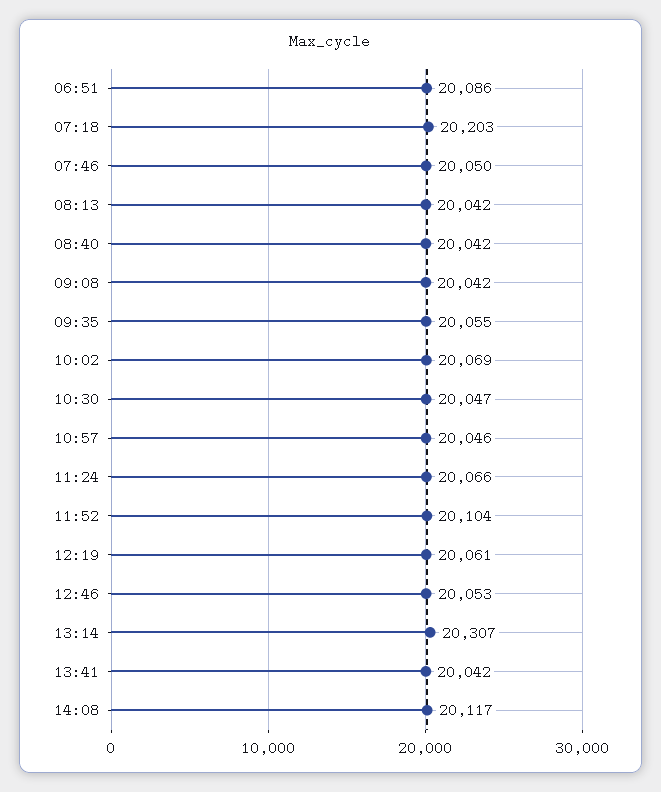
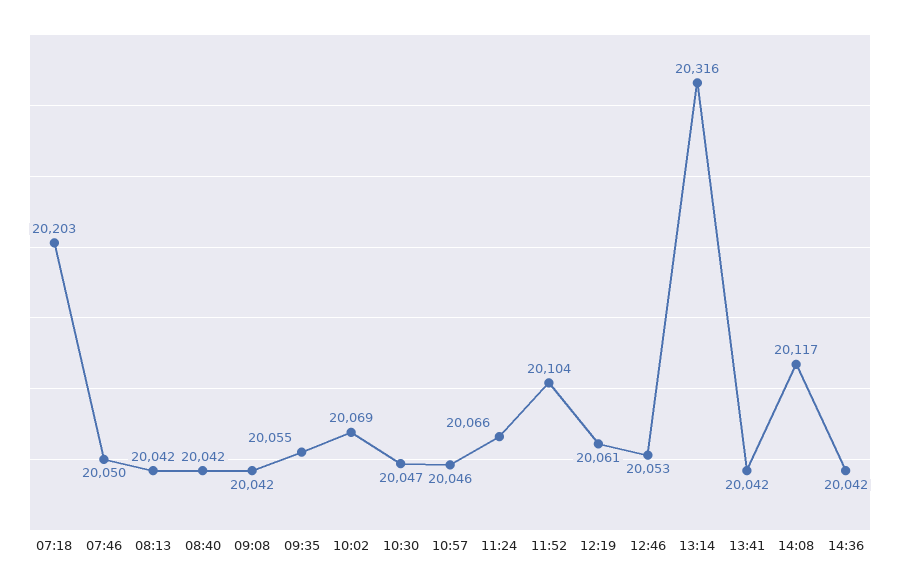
06:51: 20086 -> none
13:14: 20307 -> 20316
14:36: none -> 20042

